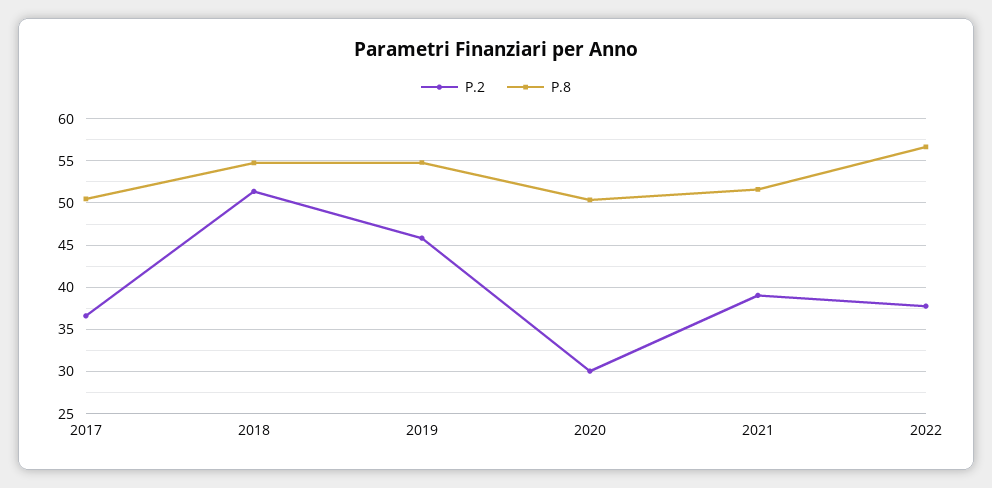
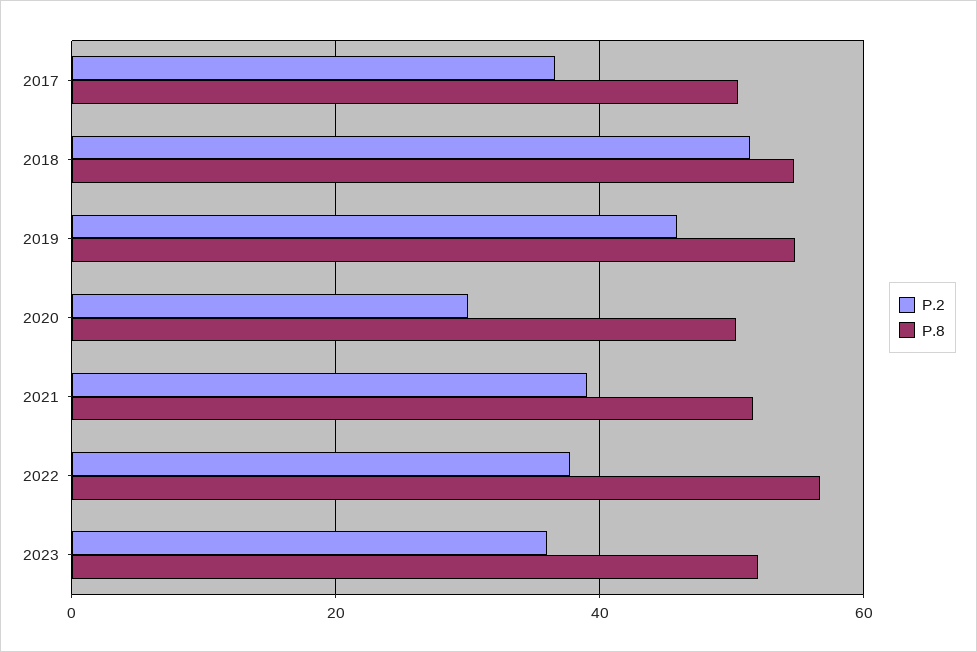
P.2, 2023: none -> 36
P.8, 2023: none -> 52

